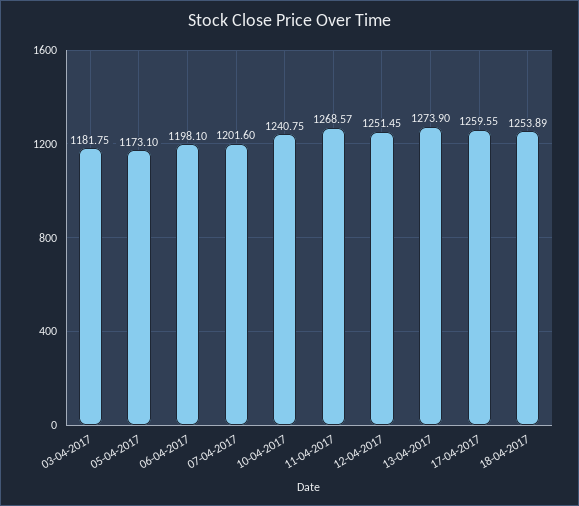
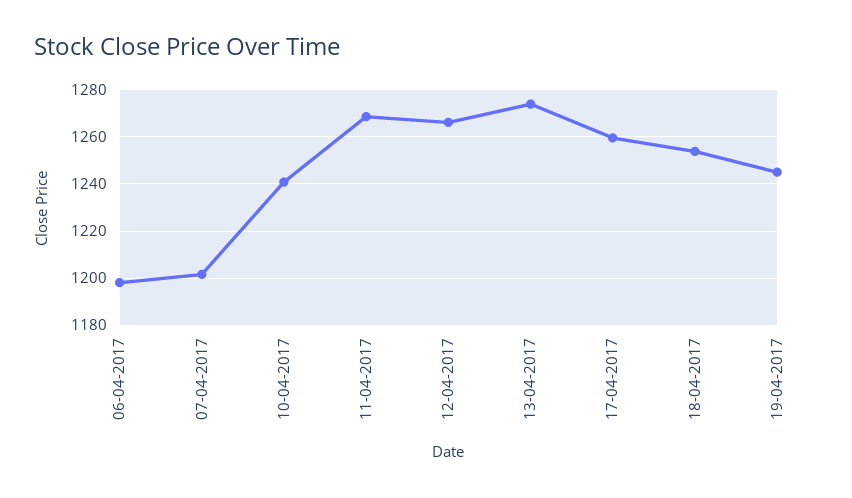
03-04-2017: 1181.75 -> none
05-04-2017: 1173.1 -> none
12-04-2017: 1251.45 -> 1265
19-04-2017: none -> 1245

